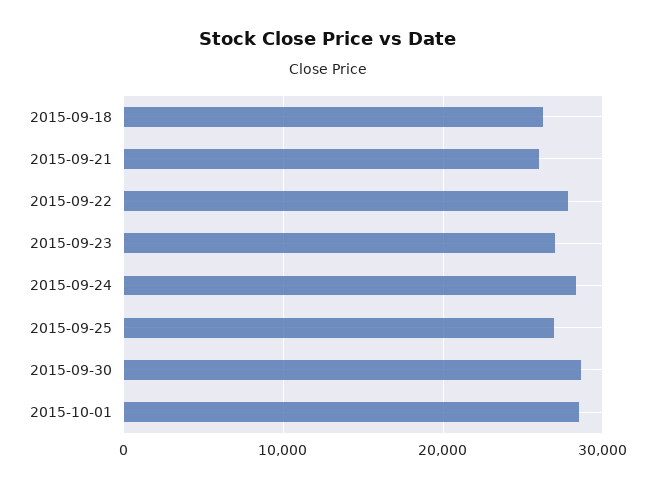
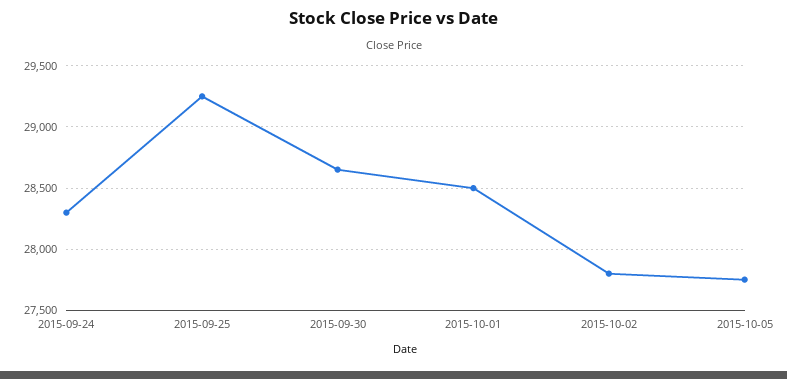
2015-09-18: 26000 -> none
2015-09-21: 26000 -> none
2015-09-22: 28000 -> none
2015-09-23: 27000 -> none
2015-09-25: 27000 -> 29250
2015-10-02: none -> 27800
2015-10-05: none -> 27750

